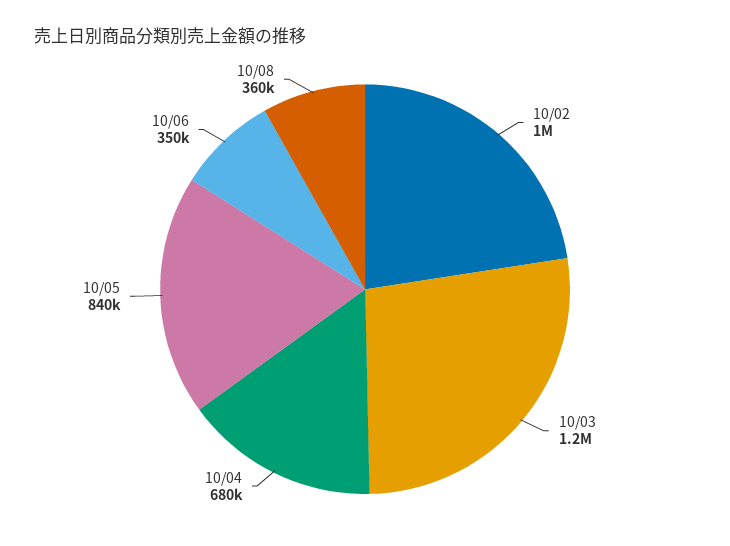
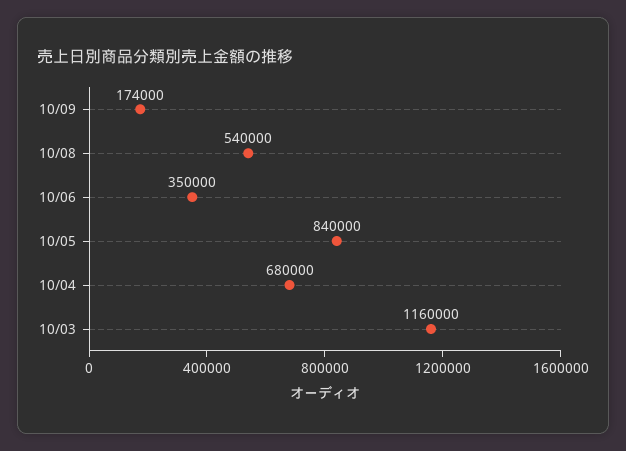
10/02: 1000000 -> none
10/08: 360000 -> 540000
10/09: none -> 174000

